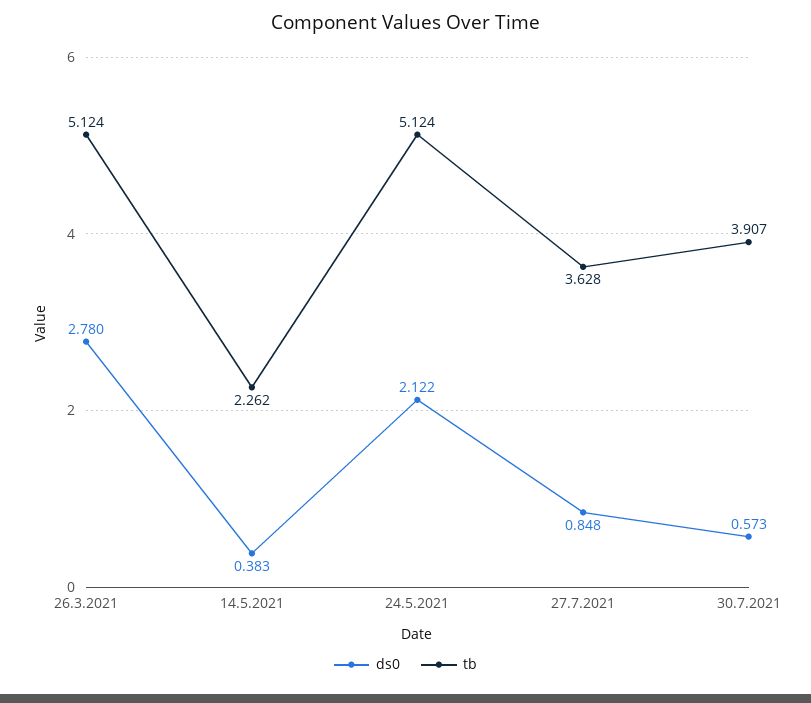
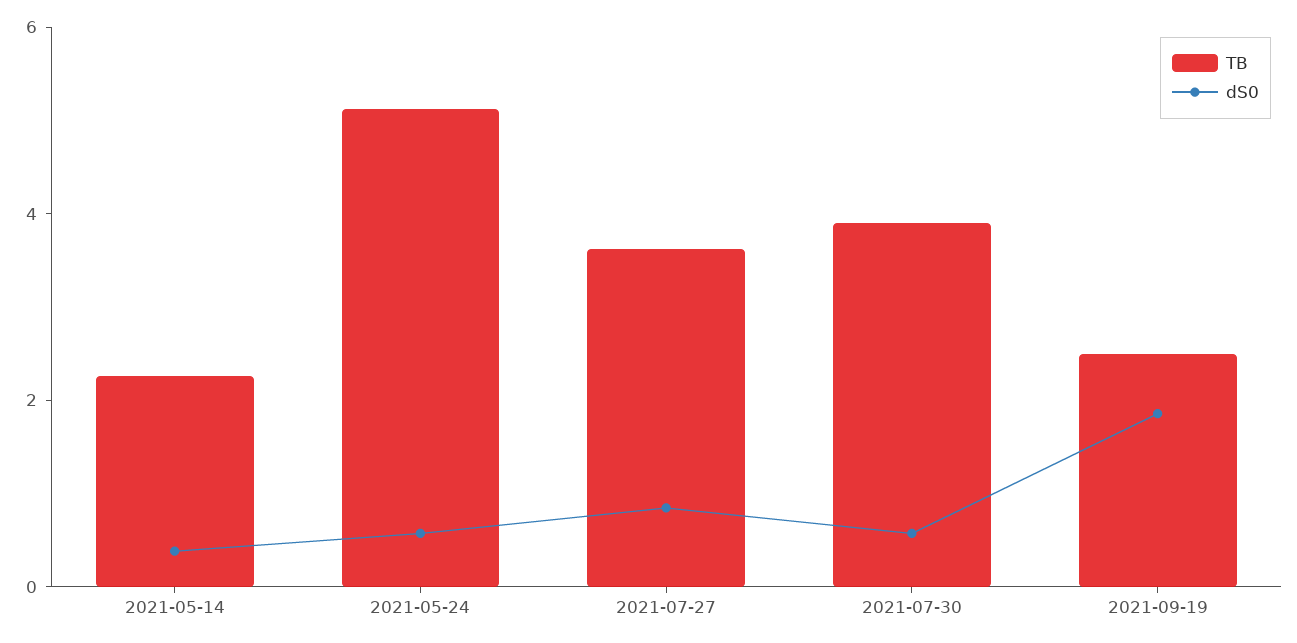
ds0, 26.3.2021: 2.78 -> none
tb, 26.3.2021: 5.124 -> none
ds0, 24.5.2021: 2.122 -> 0.5
tb, 2021-09-19: none -> 2.5
ds0, 2021-09-19: none -> 2

